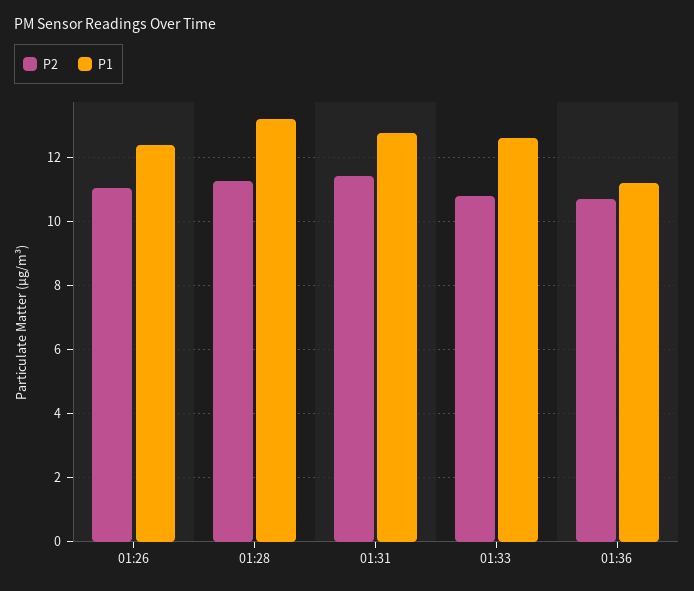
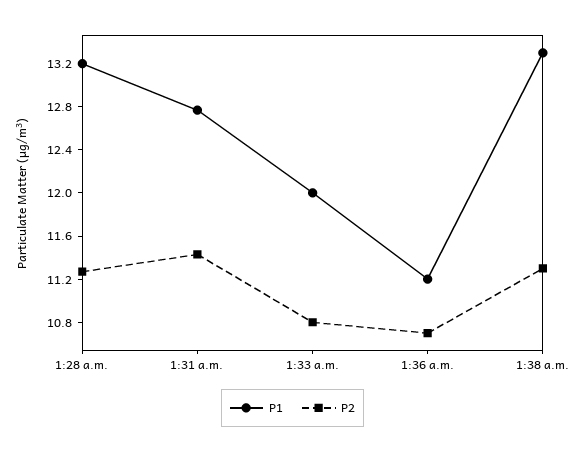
P2, 01:26: 11 -> none
P1, 01:26: 12.4 -> none
P1, 01:33: 12.6 -> 12
P1, 1:38 a.m.: none -> 13.3
P2, 1:38 a.m.: none -> 11.3

